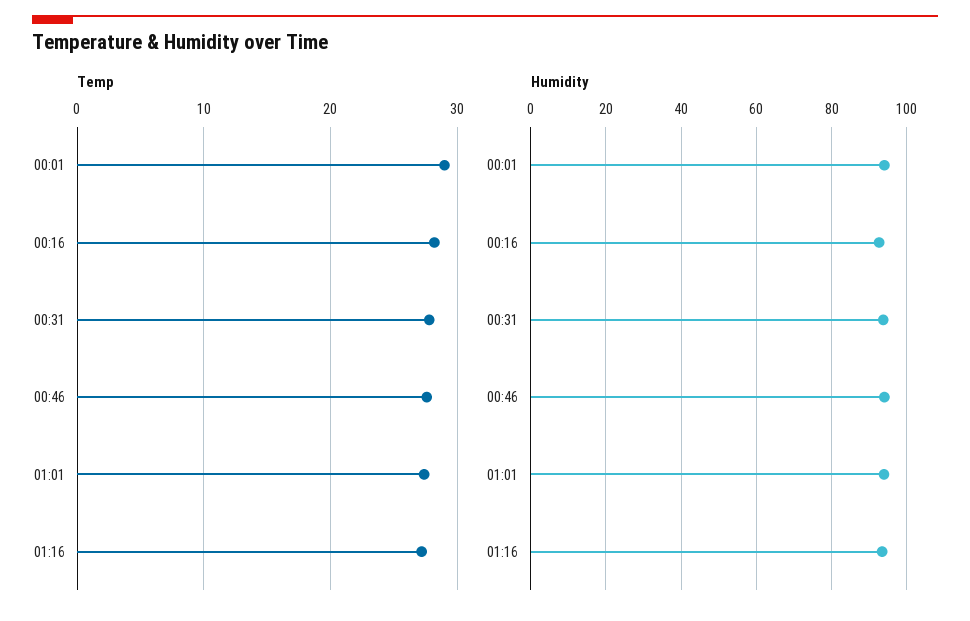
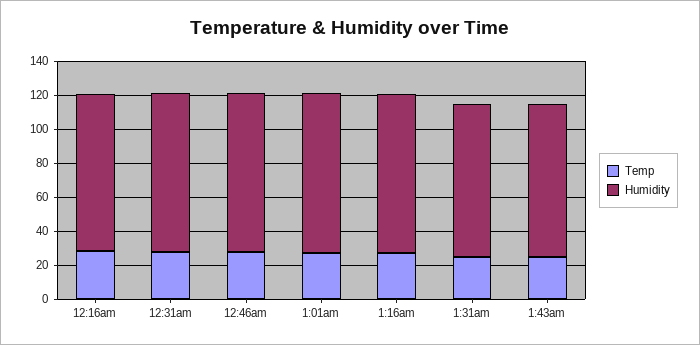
Temp, 00:01: 29 -> none
Humidity, 00:01: 94 -> none
Temp, 1:31am: none -> 25
Humidity, 1:31am: none -> 90
Temp, 1:43am: none -> 25
Humidity, 1:43am: none -> 90

